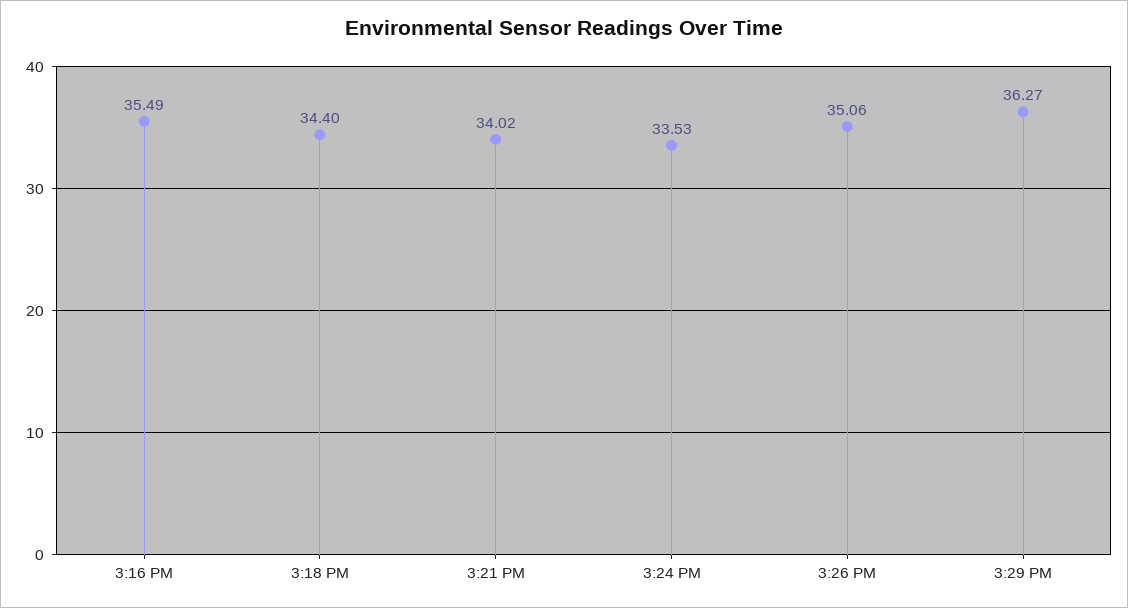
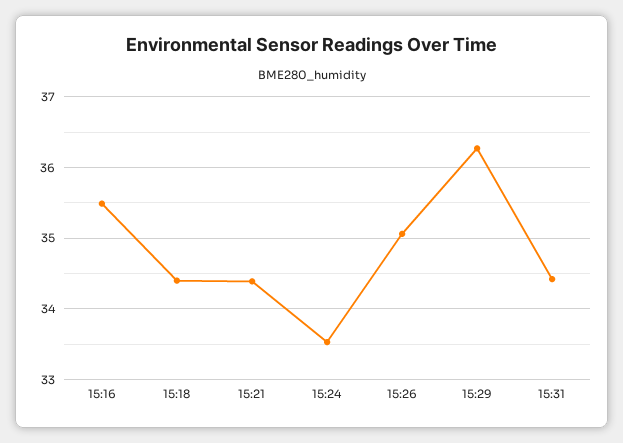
3:21 PM: 34.02 -> 34.4
15:31: none -> 34.4

